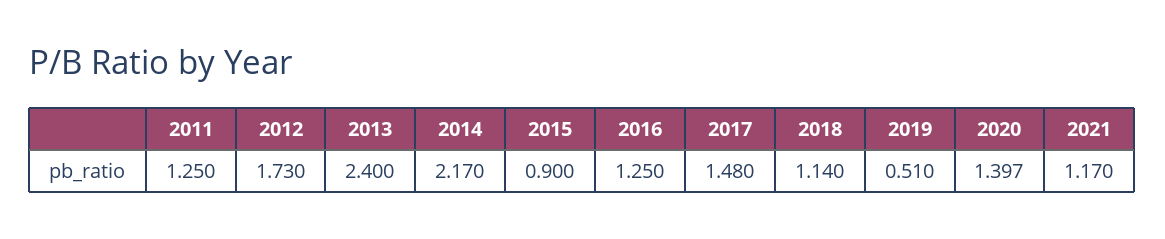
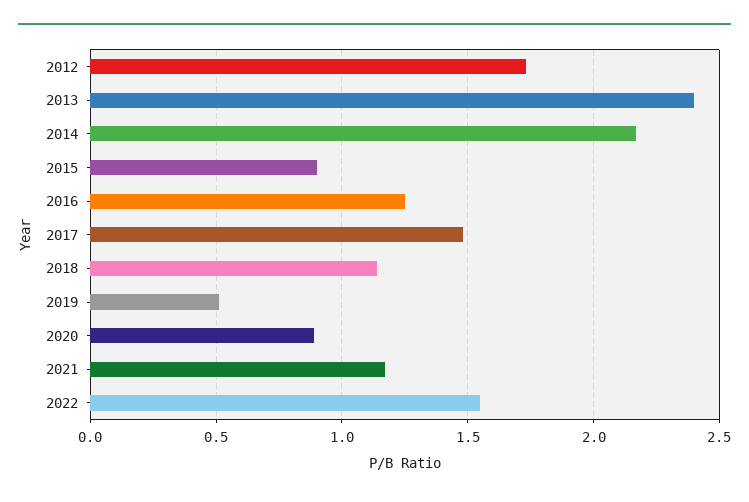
2011: 1.25 -> none
2020: 1.397 -> 0.9
2022: none -> 1.55

